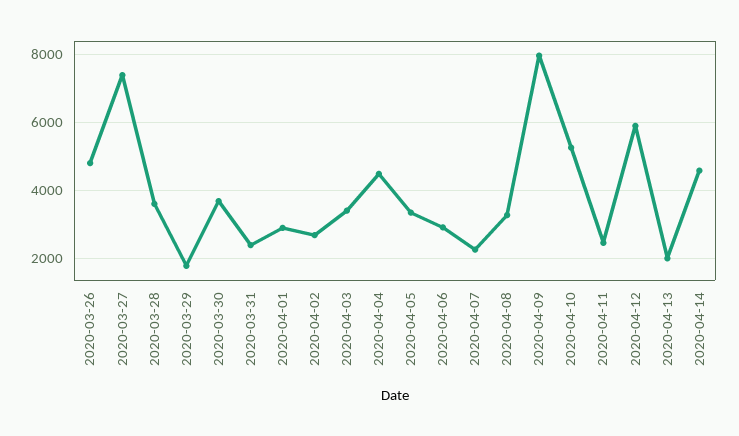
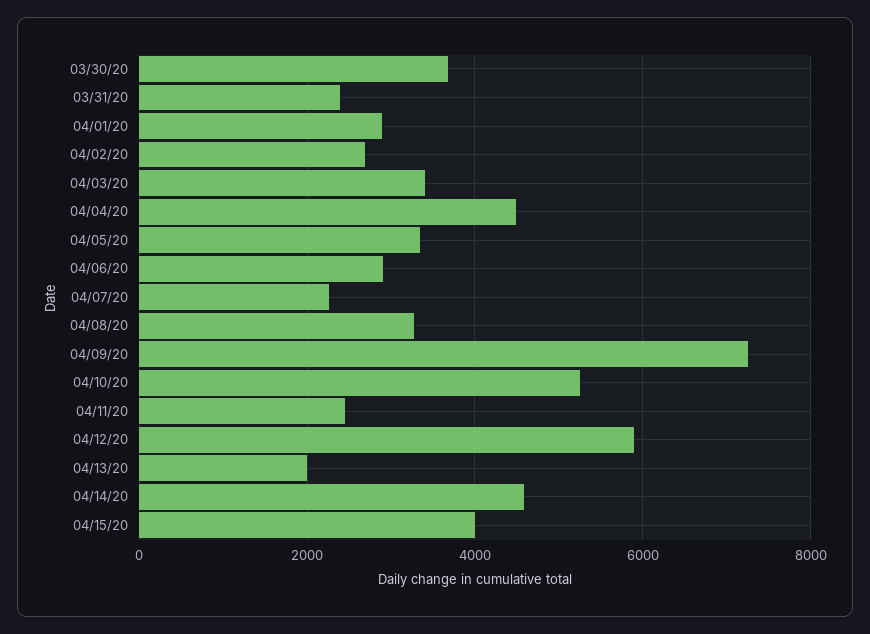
2020-03-26: 4800 -> none
2020-03-27: 7400 -> none
2020-03-28: 3600 -> none
2020-03-29: 1800 -> none
2020-04-09: 8000 -> 7200
04/15/20: none -> 4000

